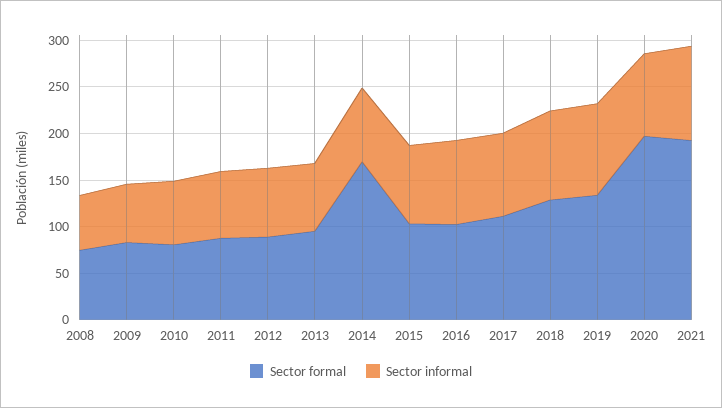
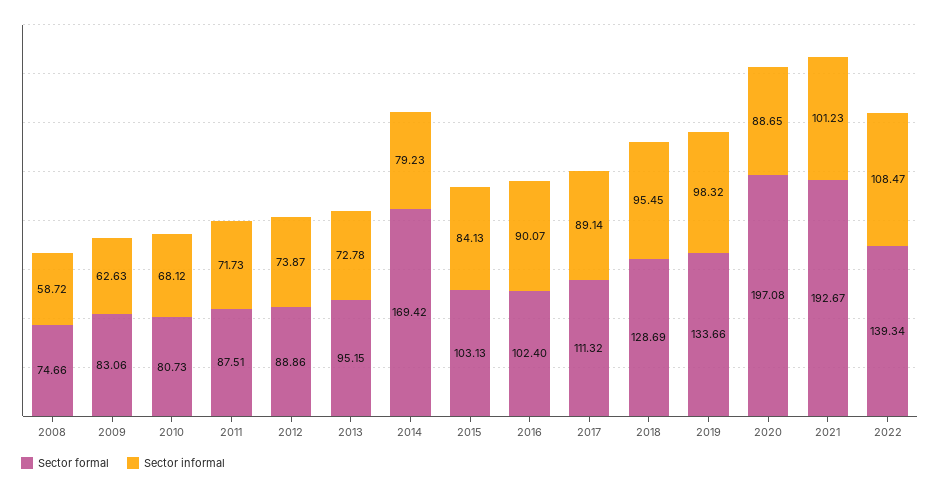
Sector formal, 2022: none -> 139.34
Sector informal, 2022: none -> 108.47

